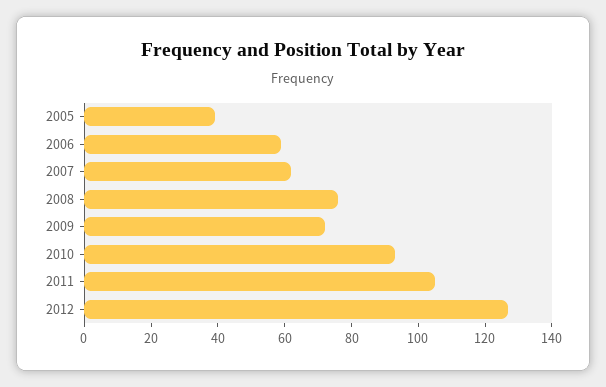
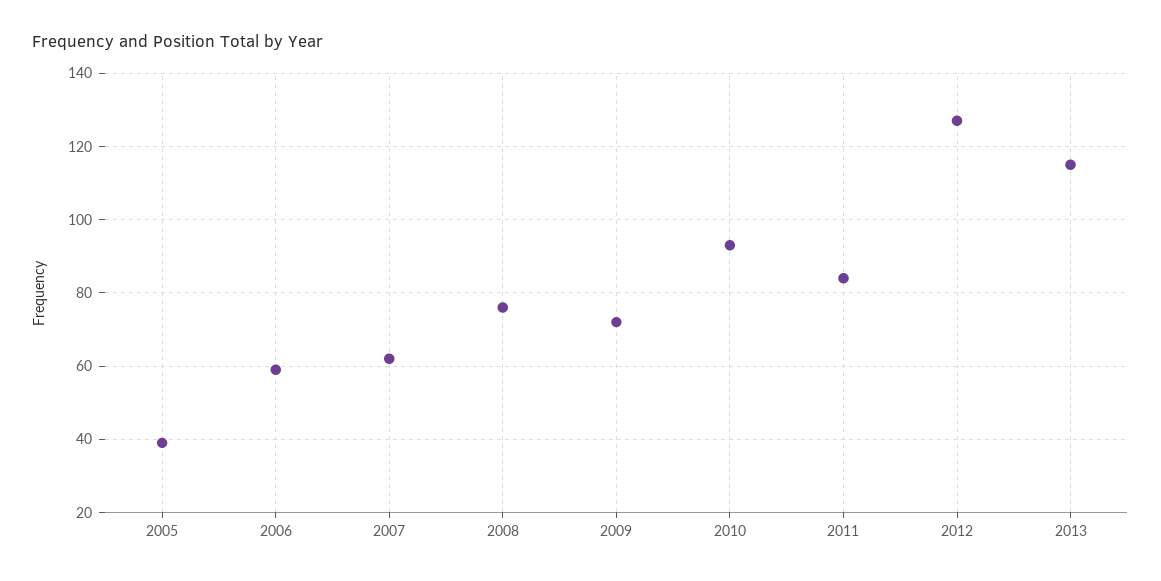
2011: 105 -> 85
2013: none -> 115

